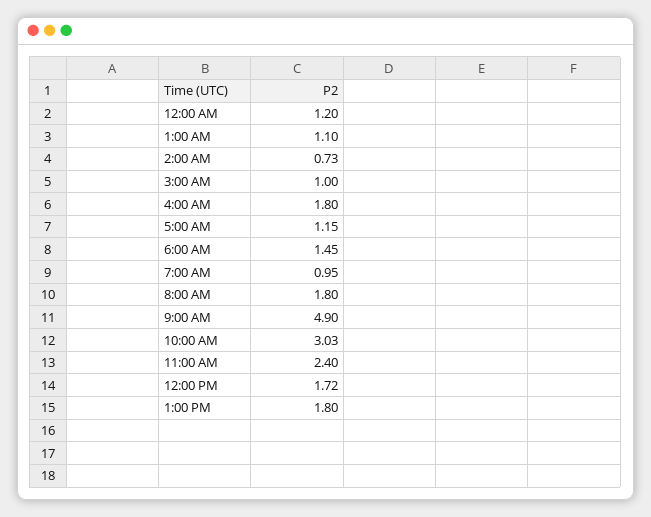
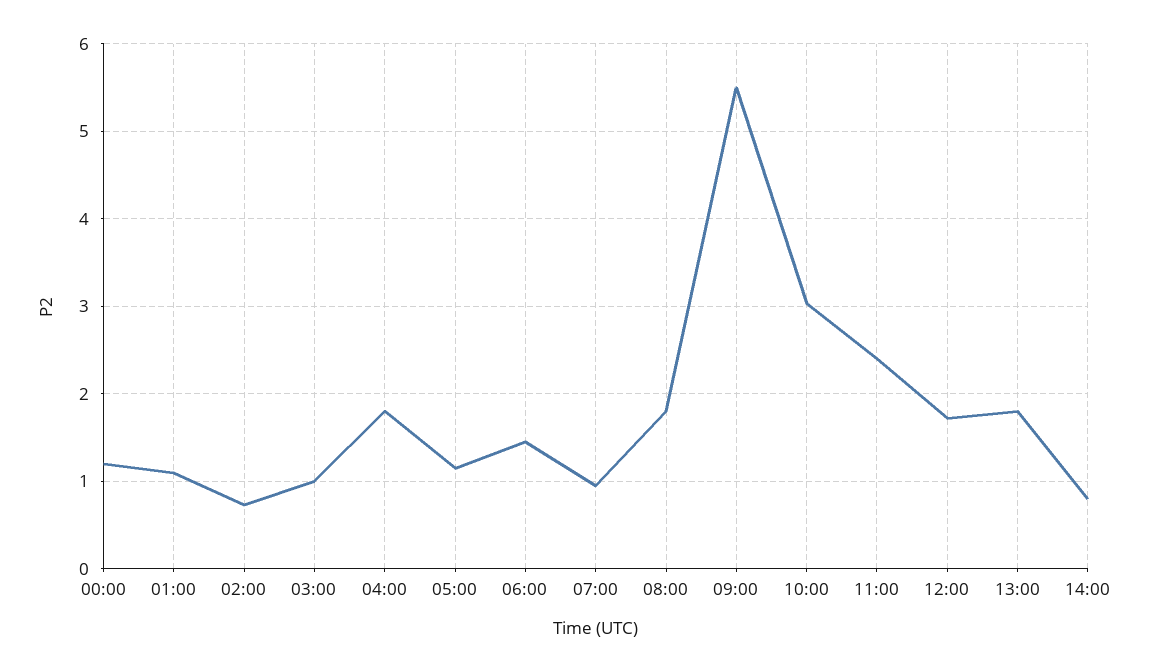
9:00 AM: 4.9 -> 5.5
14:00: none -> 0.8

